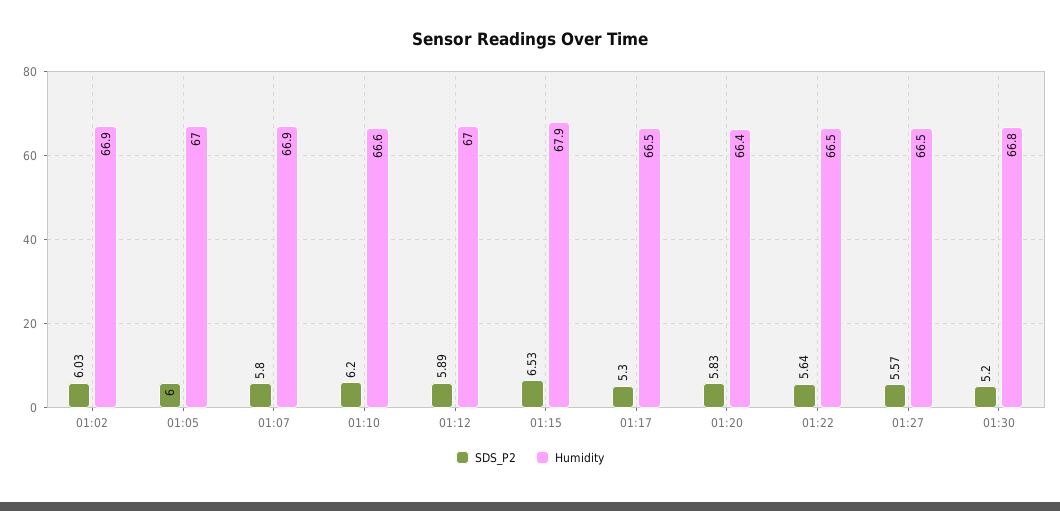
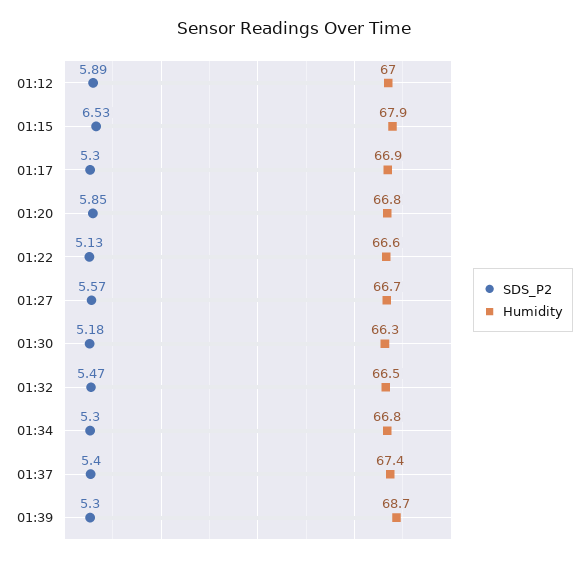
SDS_P2, 01:02: 6.03 -> none
Humidity, 01:02: 66.9 -> none
SDS_P2, 01:05: 6 -> none
Humidity, 01:05: 67 -> none
SDS_P2, 01:07: 5.8 -> none
Humidity, 01:07: 66.9 -> none
SDS_P2, 01:10: 6.2 -> none
Humidity, 01:10: 66.6 -> none
Humidity, 01:17: 66.5 -> 66.9
SDS_P2, 01:20: 5.83 -> 5.85
Humidity, 01:20: 66.4 -> 66.8
SDS_P2, 01:22: 5.64 -> 5.13
Humidity, 01:22: 66.5 -> 66.6
Humidity, 01:27: 66.5 -> 66.7
SDS_P2, 01:30: 5.2 -> 5.18
Humidity, 01:30: 66.8 -> 66.3
SDS_P2, 01:32: none -> 5.47
Humidity, 01:32: none -> 66.5
SDS_P2, 01:34: none -> 5.3
Humidity, 01:34: none -> 66.8
SDS_P2, 01:37: none -> 5.4
Humidity, 01:37: none -> 67.4
SDS_P2, 01:39: none -> 5.3
Humidity, 01:39: none -> 68.7

